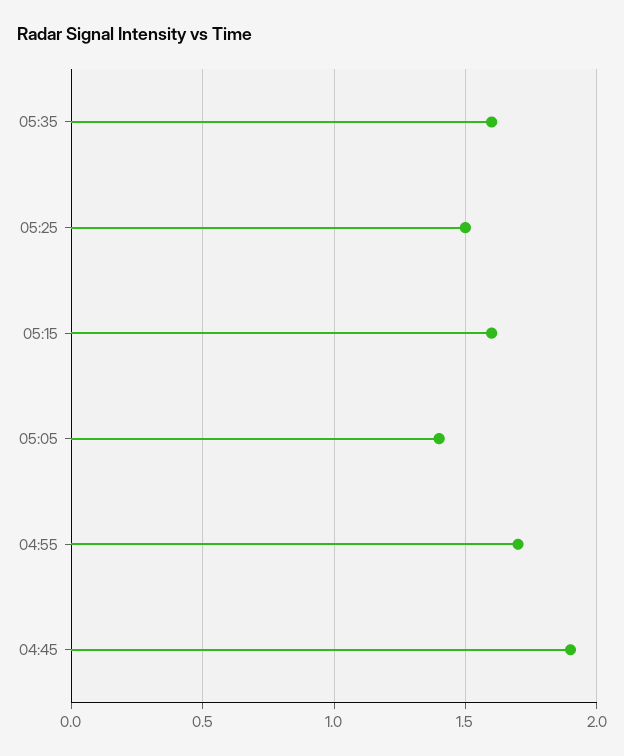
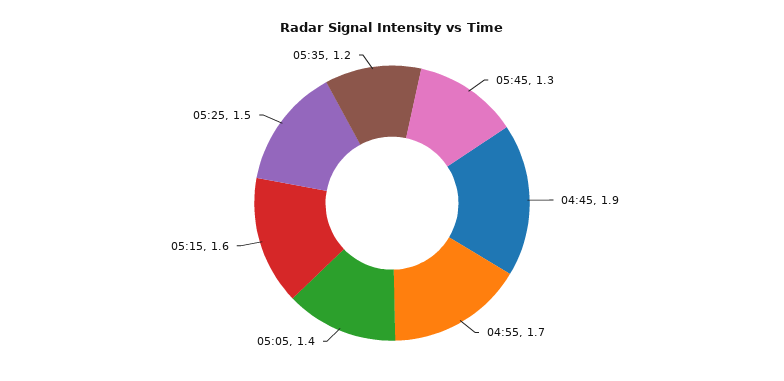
05:35: 1.6 -> 1.2
05:45: none -> 1.3

